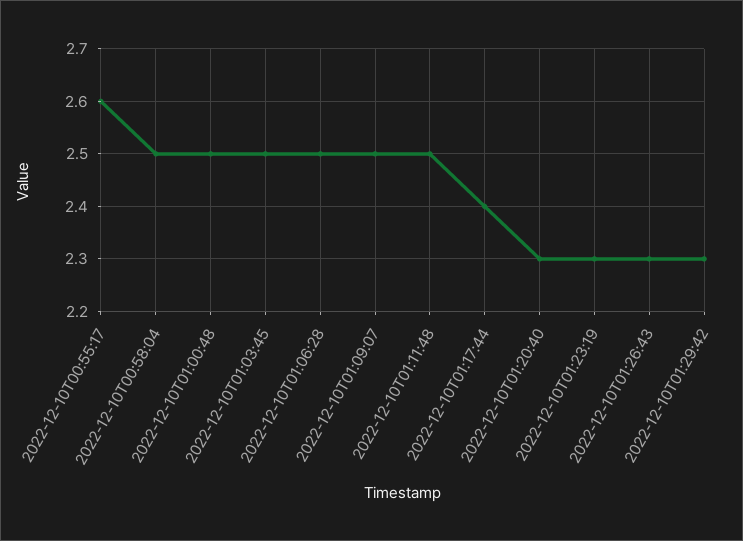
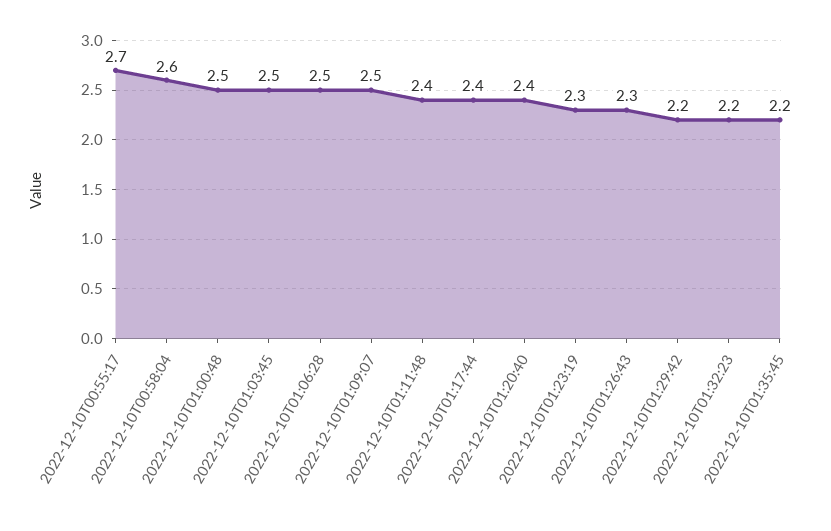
2022-12-10T00:55:17: 2.6 -> 2.7
2022-12-10T00:58:04: 2.5 -> 2.6
2022-12-10T01:11:48: 2.5 -> 2.4
2022-12-10T01:20:40: 2.3 -> 2.4
2022-12-10T01:29:42: 2.3 -> 2.2
2022-12-10T01:32:23: none -> 2.2
2022-12-10T01:35:45: none -> 2.2

